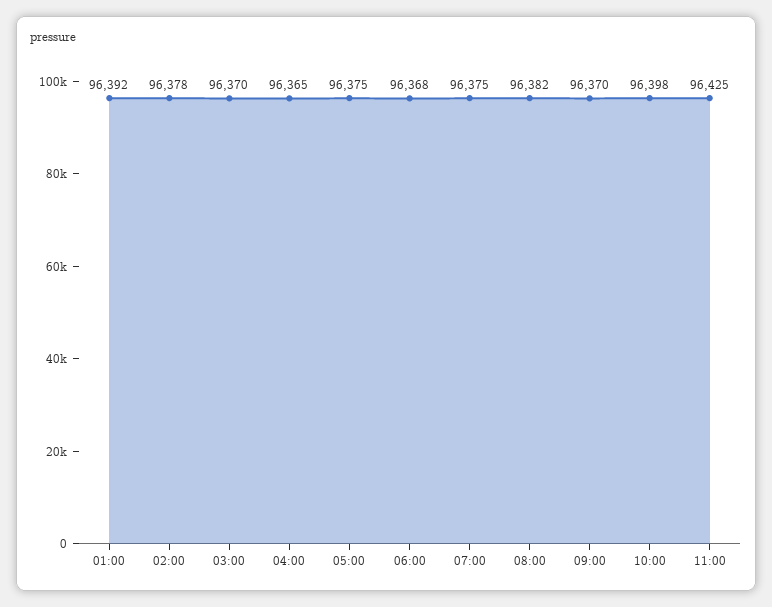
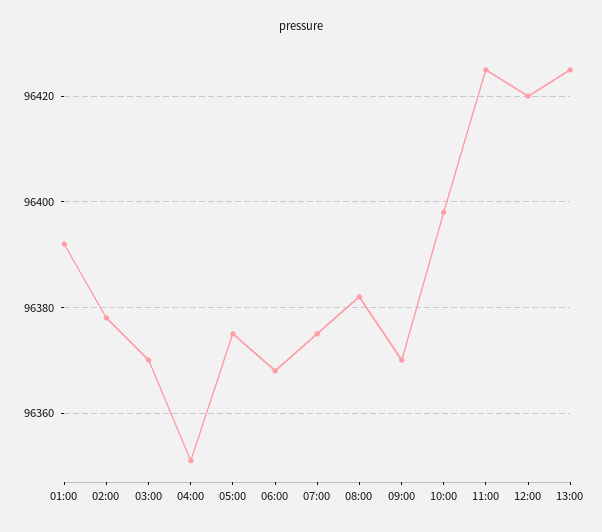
04:00: 96365 -> 96350
12:00: none -> 96420
13:00: none -> 96425

